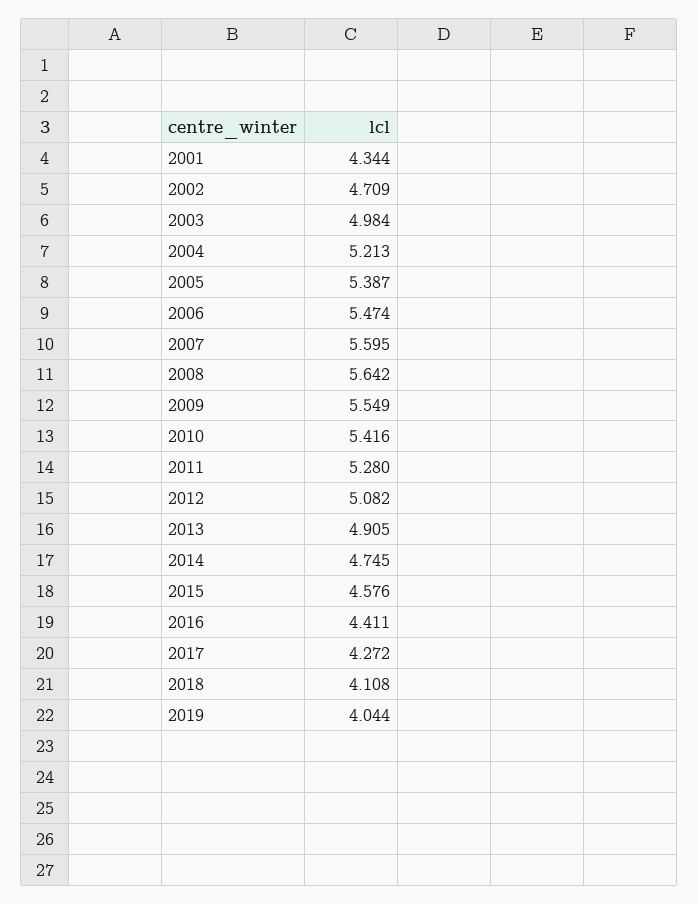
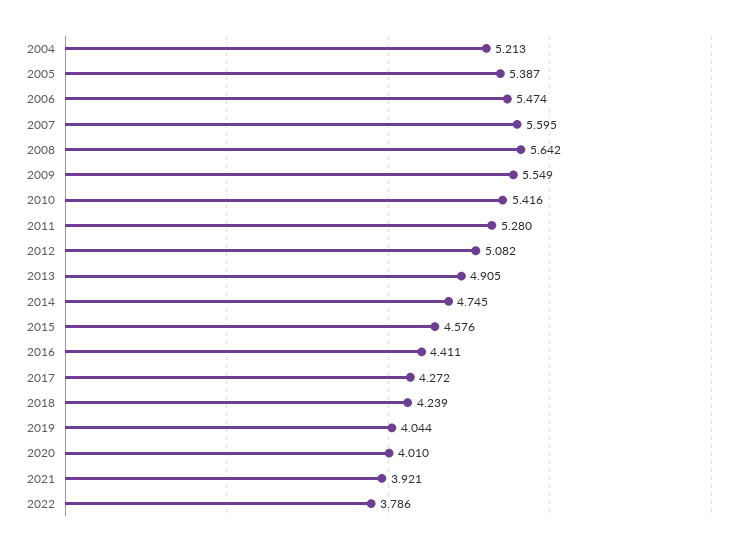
2001: 4.344 -> none
2002: 4.709 -> none
2003: 4.984 -> none
2018: 4.108 -> 4.239
2020: none -> 4.01
2021: none -> 3.921
2022: none -> 3.786

